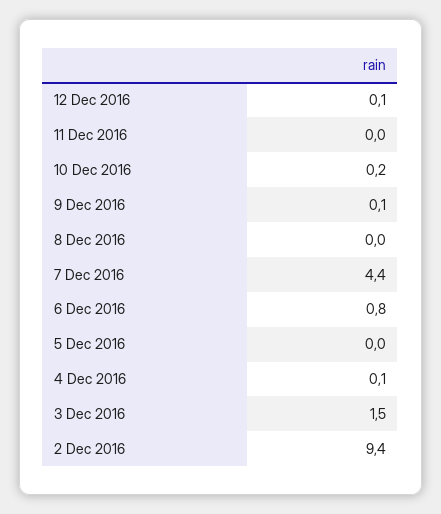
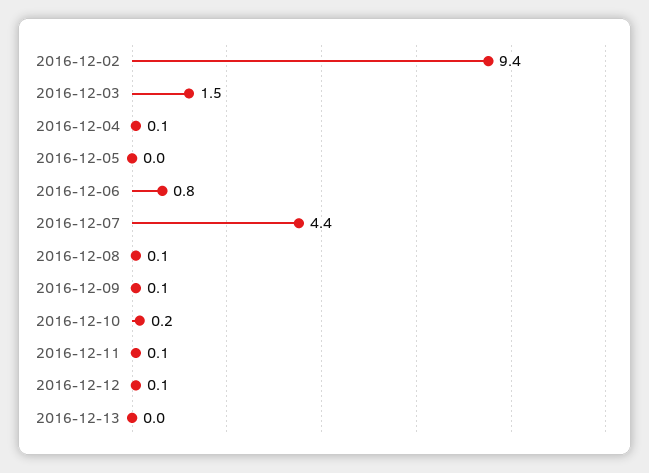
11 Dec 2016: 0 -> 0.1
8 Dec 2016: 0 -> 0.1
2016-12-13: none -> 0

